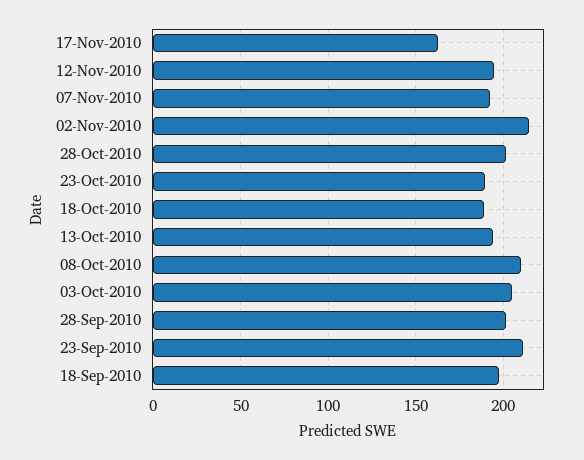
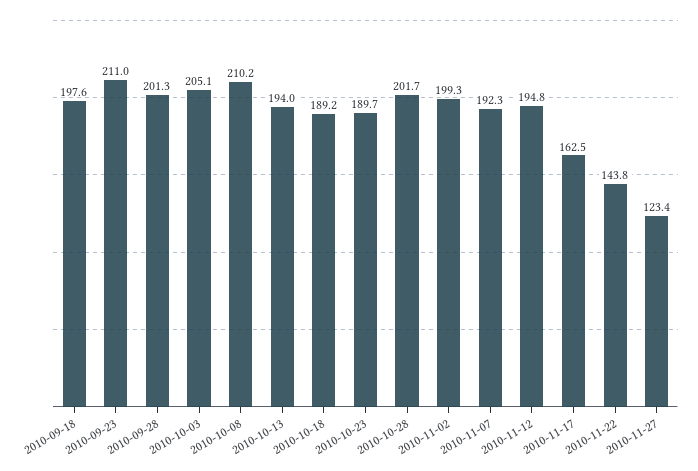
02-Nov-2010: 215 -> 199.3
2010-11-22: none -> 143.8
2010-11-27: none -> 123.4

